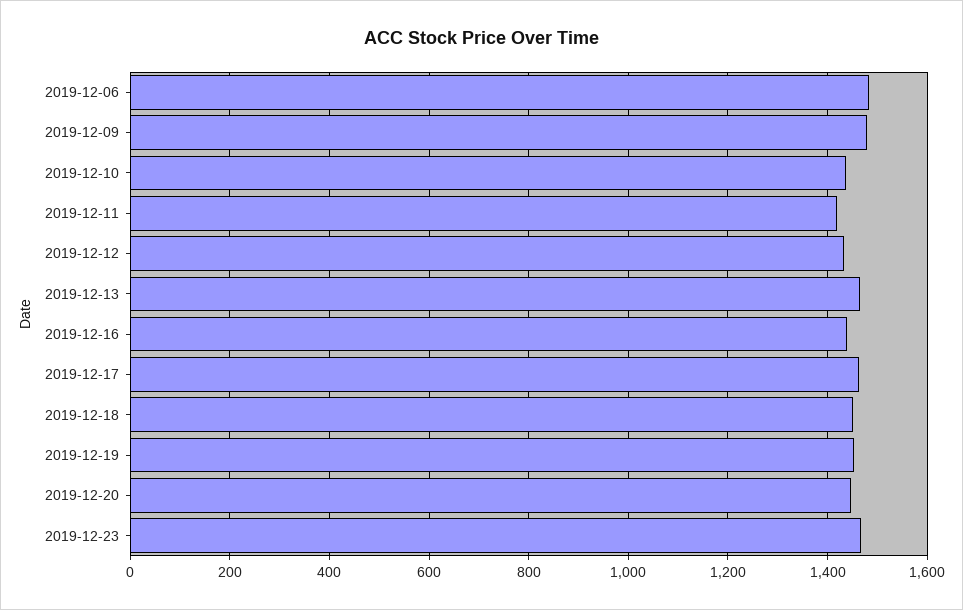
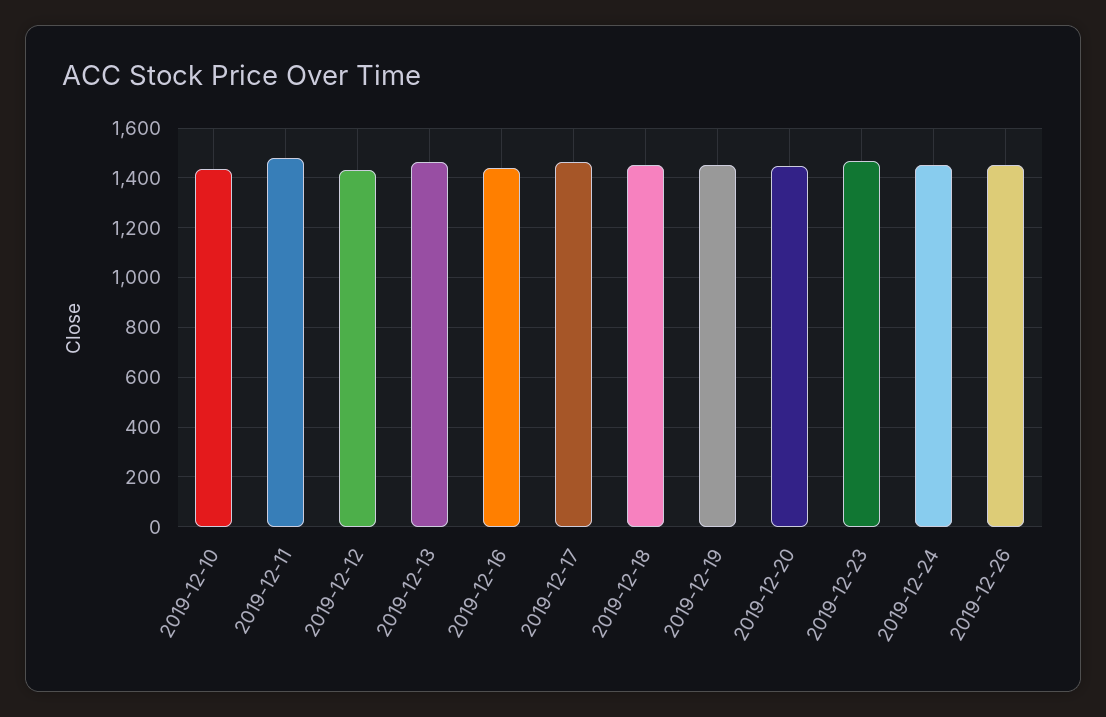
2019-12-06: 1480 -> none
2019-12-09: 1480 -> none
2019-12-11: 1420 -> 1475
2019-12-24: none -> 1450
2019-12-26: none -> 1450

